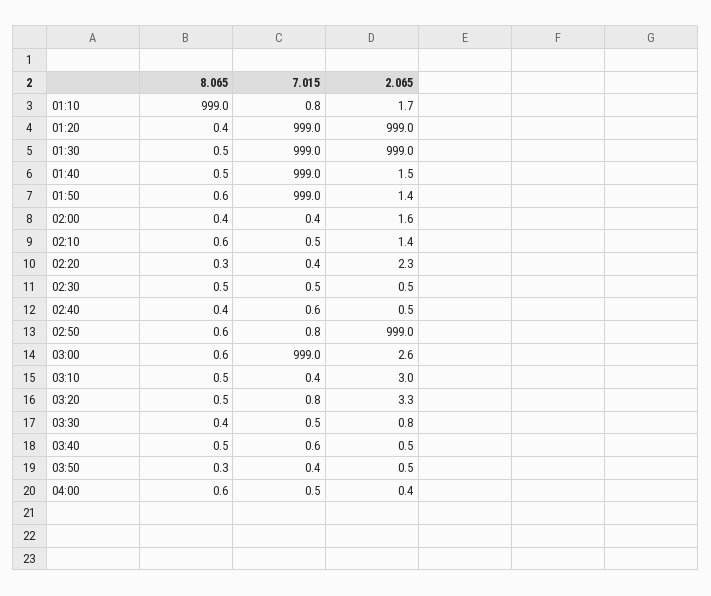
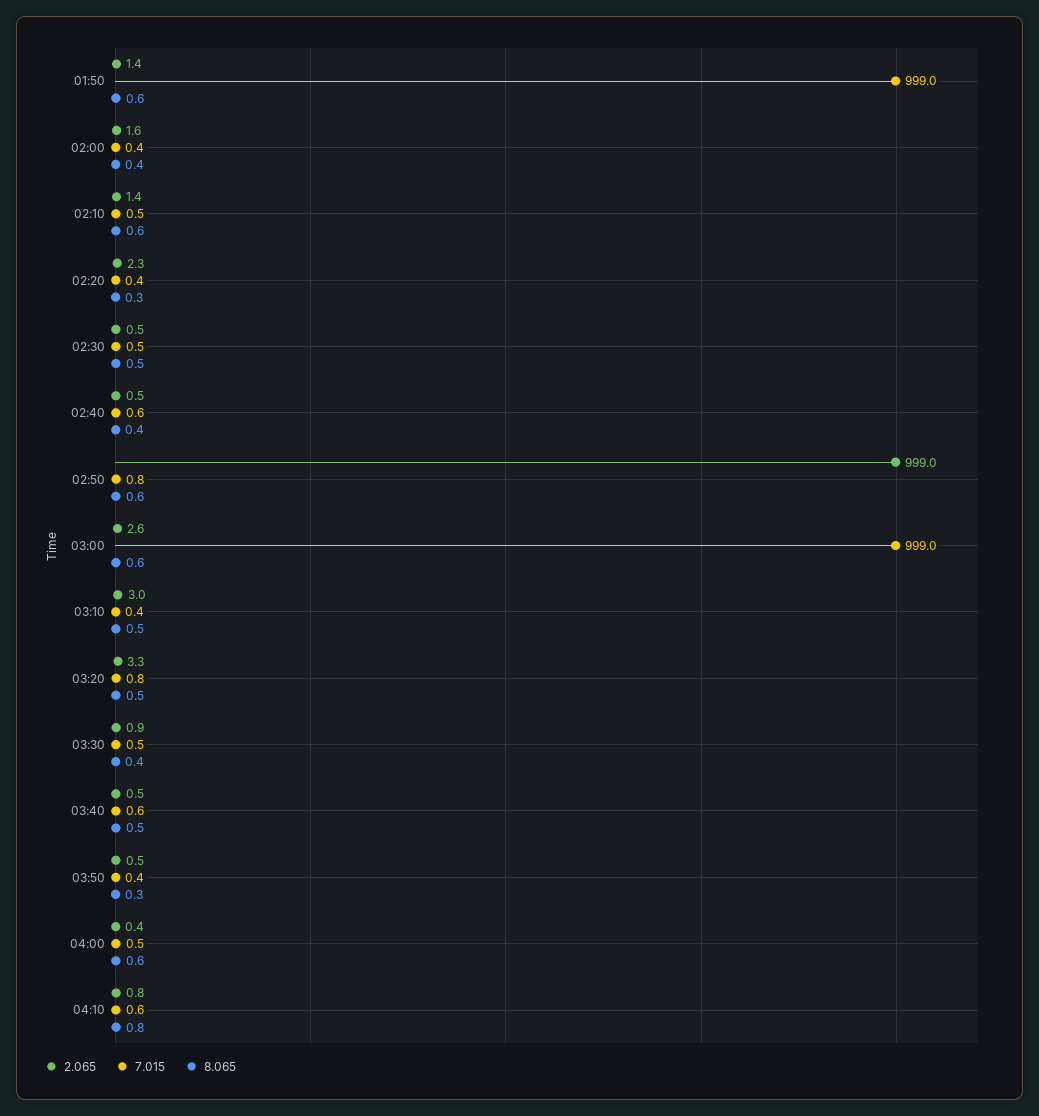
8.065, 01:10: 999 -> none
7.015, 01:10: 0.8 -> none
2.065, 01:10: 1.7 -> none
8.065, 01:20: 0.4 -> none
7.015, 01:20: 999 -> none
2.065, 01:20: 999 -> none
8.065, 01:30: 0.5 -> none
7.015, 01:30: 999 -> none
2.065, 01:30: 999 -> none
8.065, 01:40: 0.5 -> none
7.015, 01:40: 999 -> none
2.065, 01:40: 1.5 -> none
2.065, 03:30: 0.8 -> 0.9
2.065, 04:10: none -> 0.8
7.015, 04:10: none -> 0.6
8.065, 04:10: none -> 0.8

